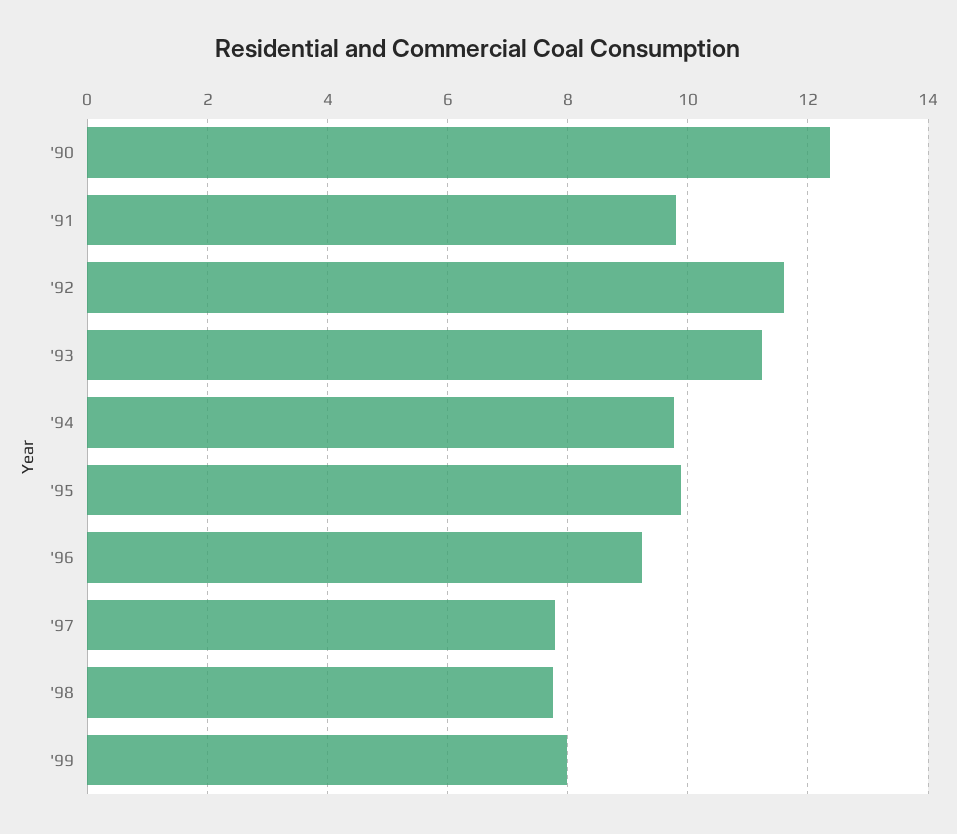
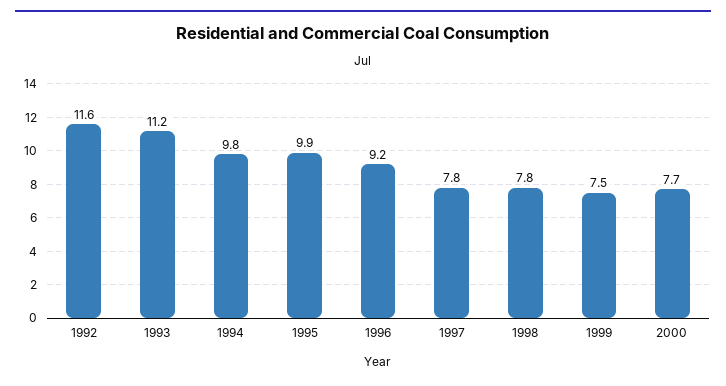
'90: 12.4 -> none
'91: 9.8 -> none
'99: 8 -> 7.5
2000: none -> 7.7

